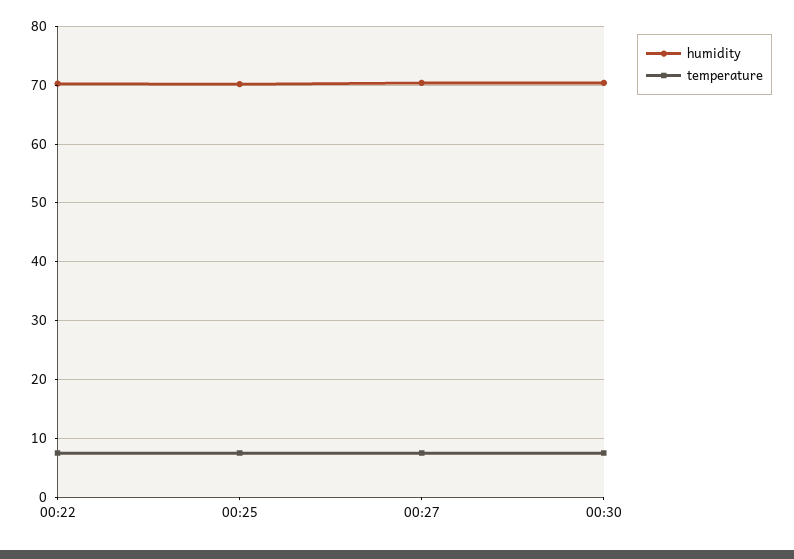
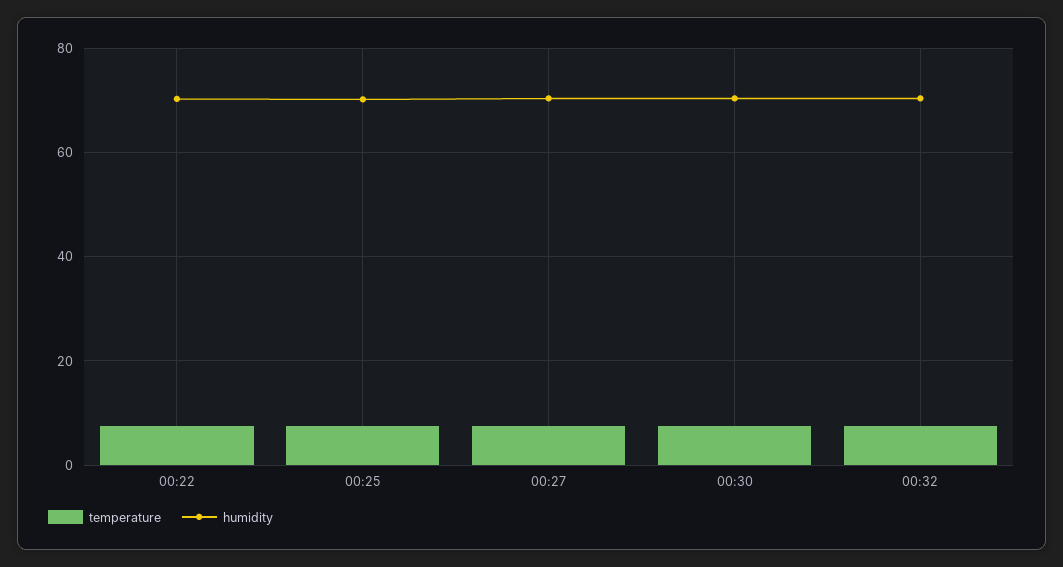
temperature, 00:32: none -> 8
humidity, 00:32: none -> 70

